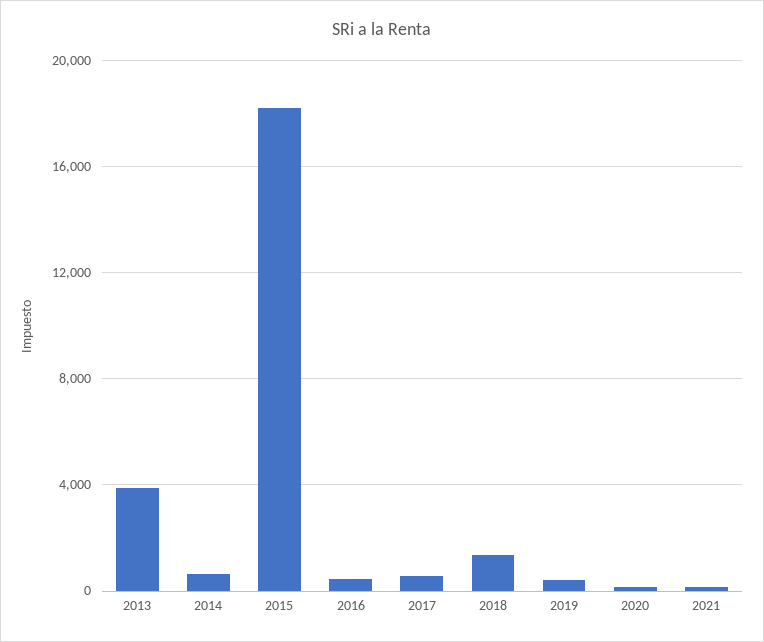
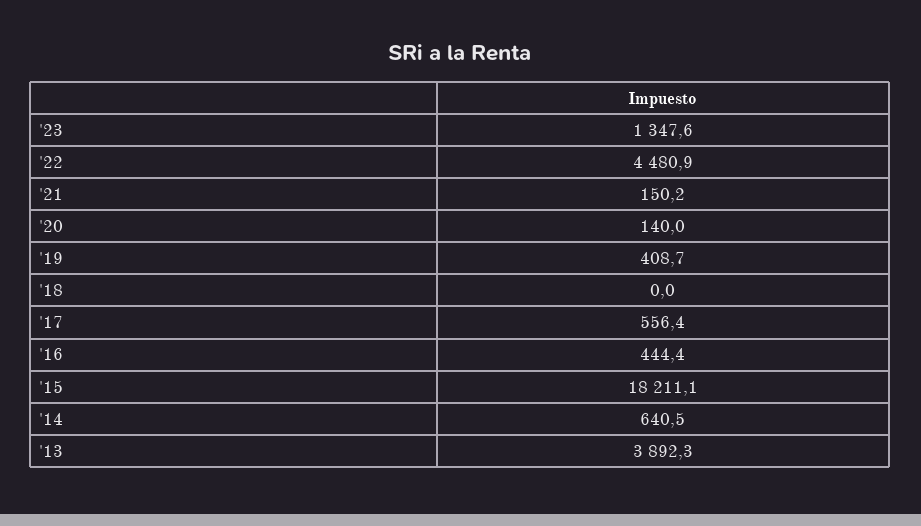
2018: 1500 -> 0
'23: none -> 1347.6
'22: none -> 4480.9

